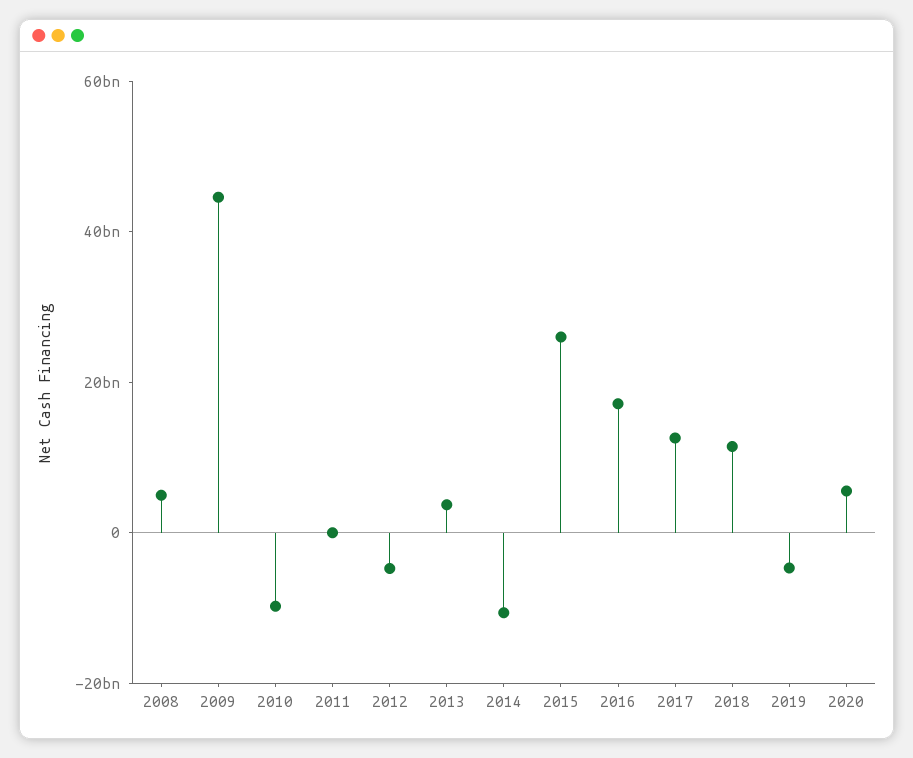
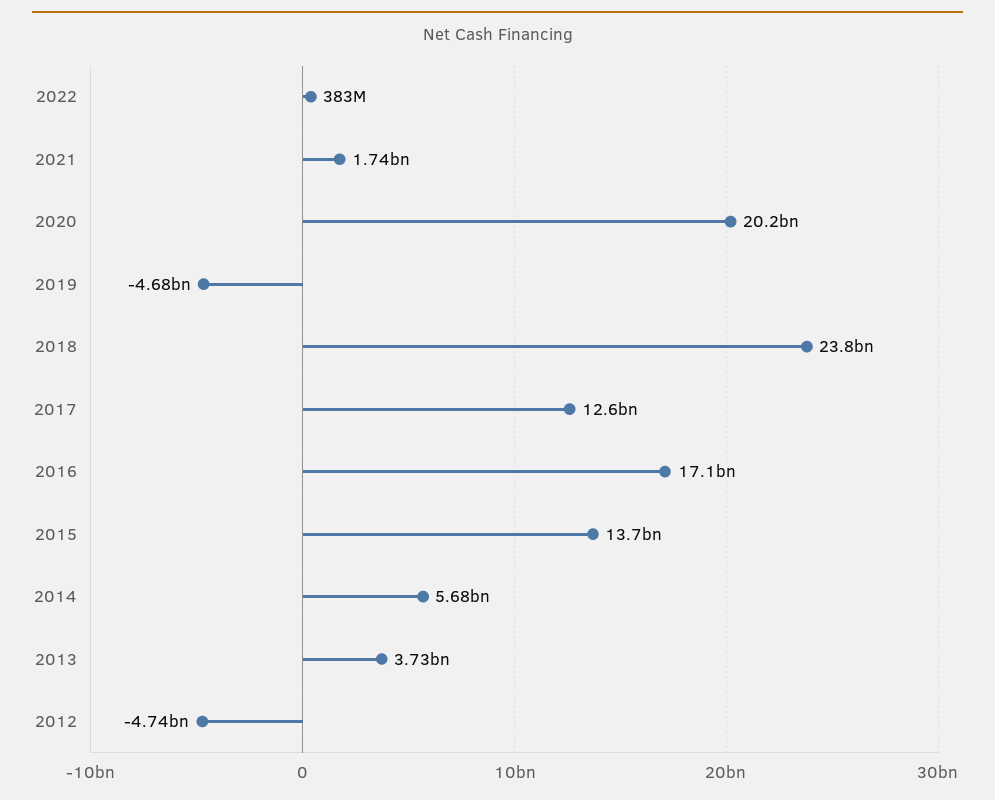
2008: 5000000000 -> none
2009: 45000000000 -> none
2010: -10000000000 -> none
2011: 0 -> none
2014: -10000000000 -> 5680000000
2015: 25000000000 -> 13700000000
2018: 10000000000 -> 23800000000
2020: 5000000000 -> 20200000000
2022: none -> 383000000
2021: none -> 1740000000

